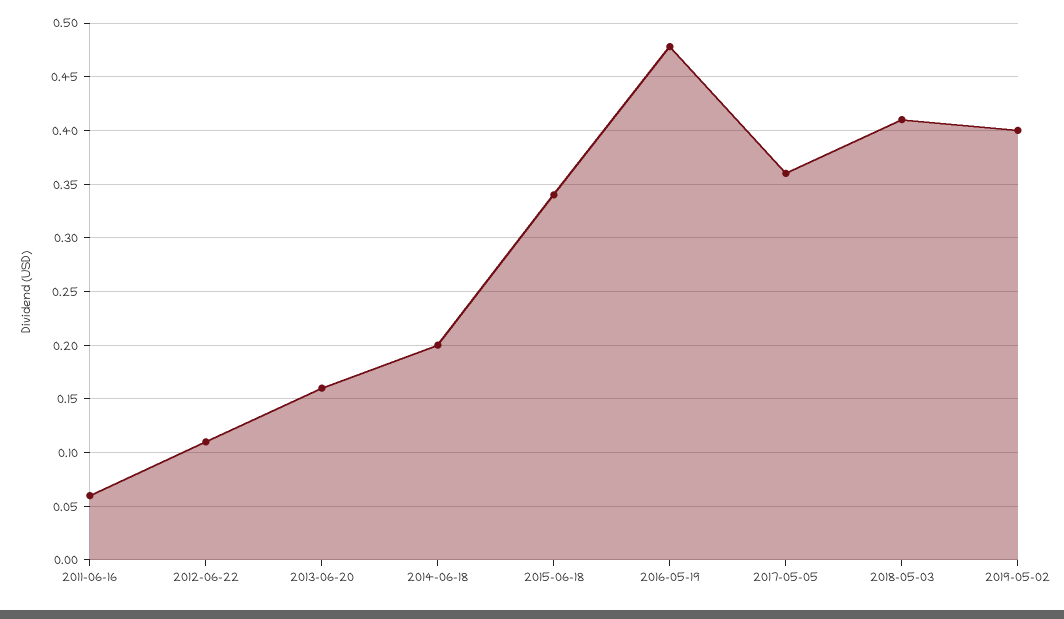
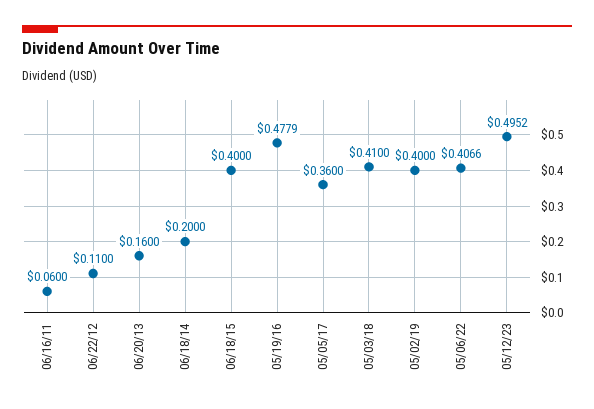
2015-06-18: 0.34 -> 0.4
05/06/22: none -> 0.4066
05/12/23: none -> 0.4952

